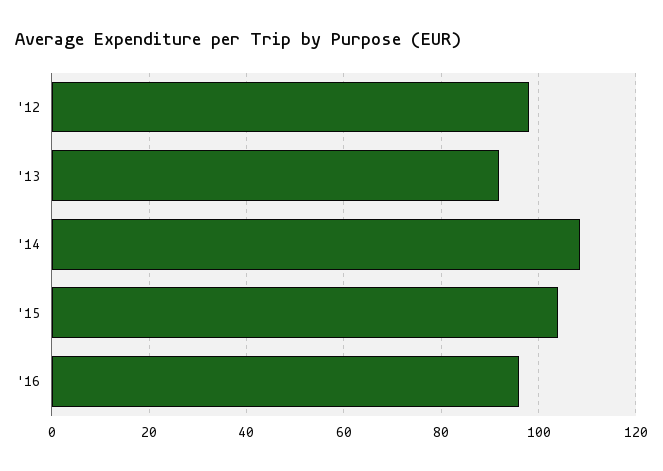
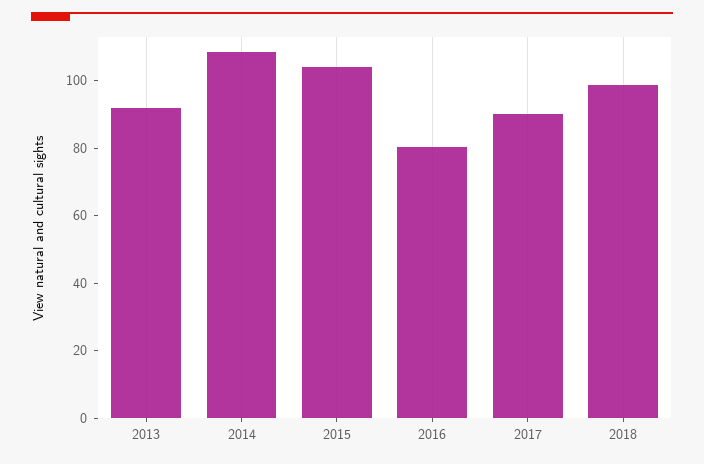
'12: 98 -> none
'16: 96 -> 80
2017: none -> 90
2018: none -> 100

